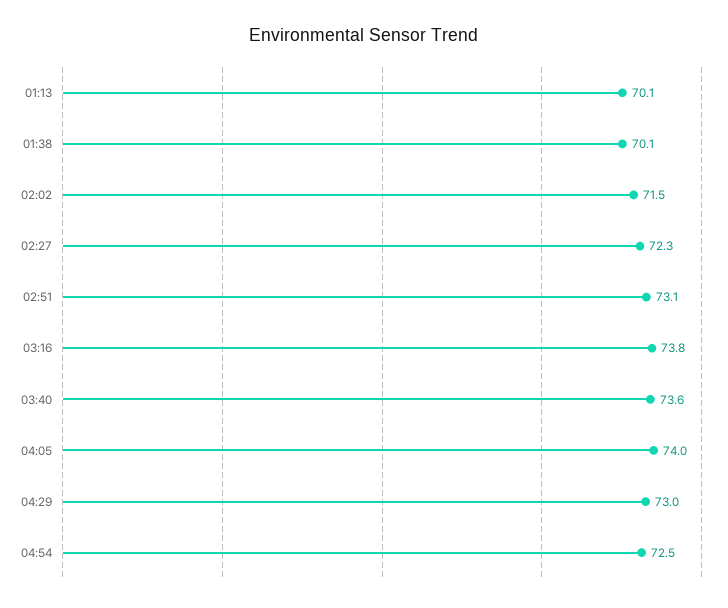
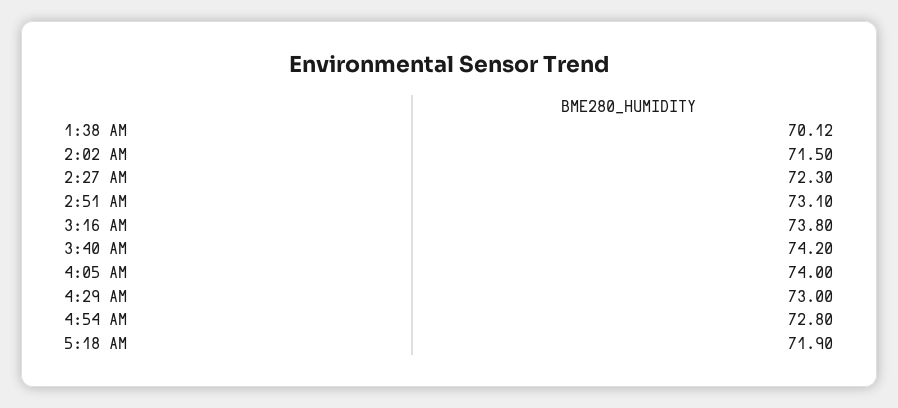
01:13: 70.1 -> none
03:40: 73.6 -> 74.2
04:54: 72.5 -> 72.8
5:18 AM: none -> 71.9

